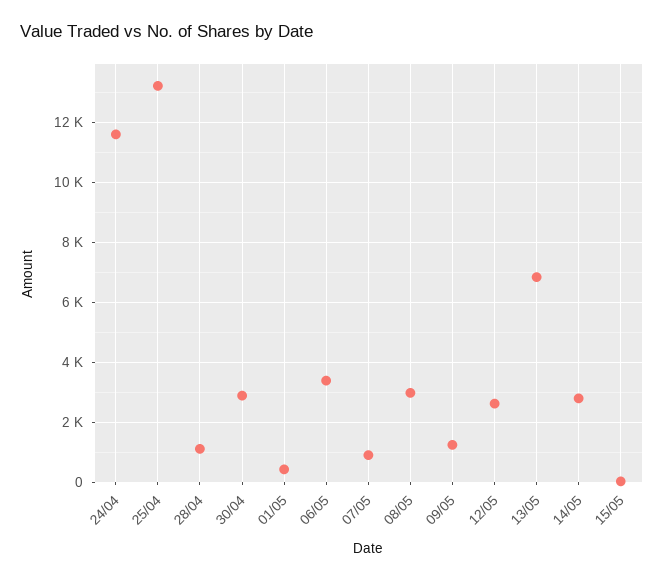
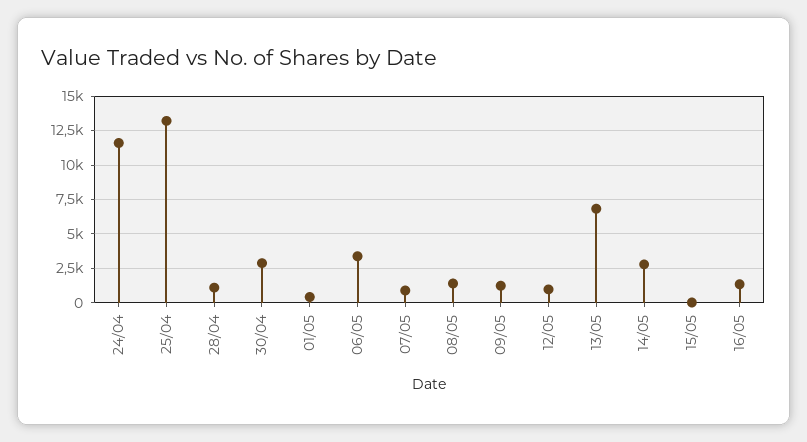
08/05: 3000 -> 1500
12/05: 2600 -> 1000
16/05: none -> 1500

